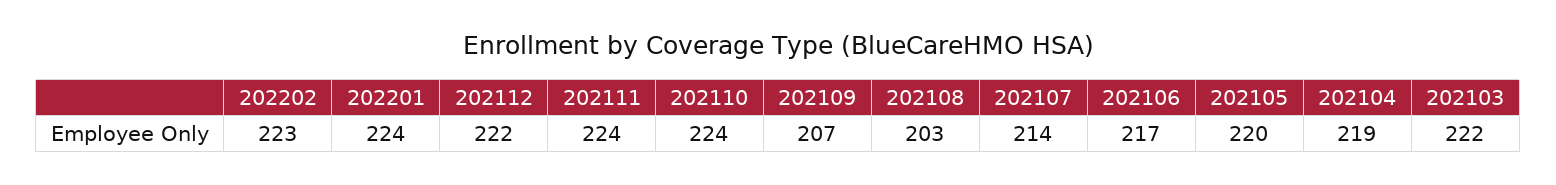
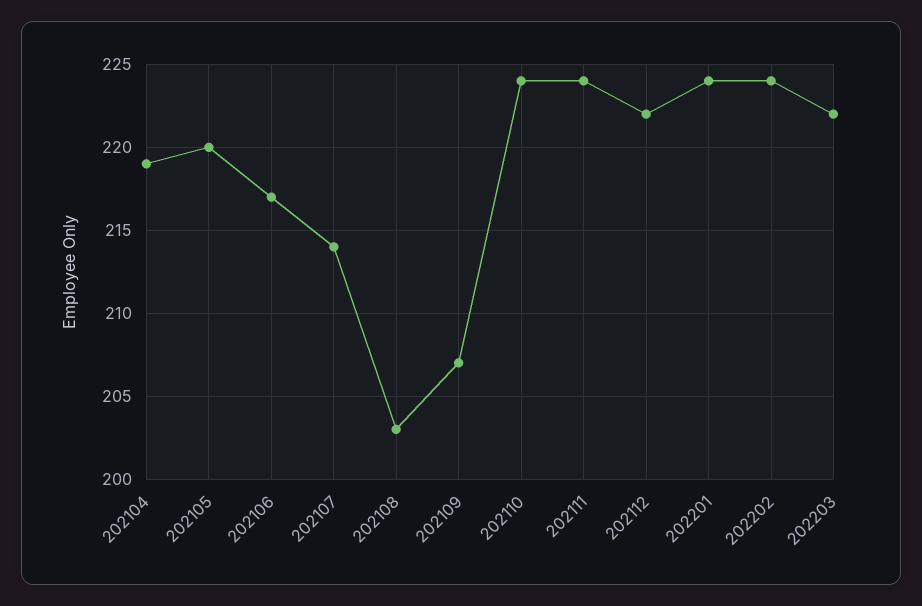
202202: 223 -> 224
202103: 222 -> none
202203: none -> 222

